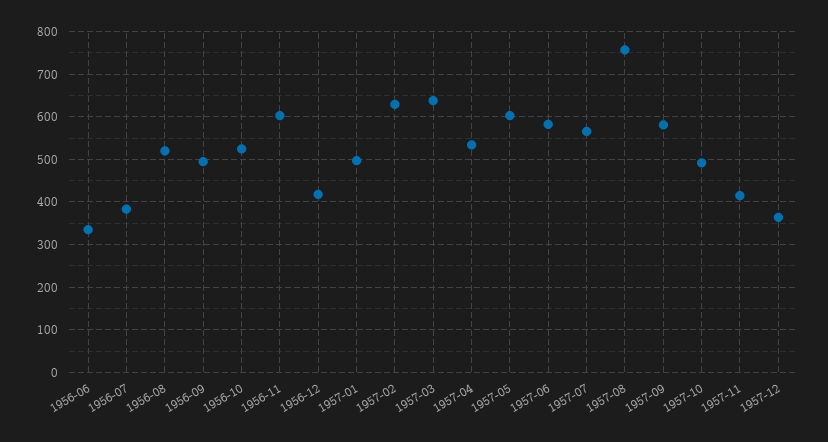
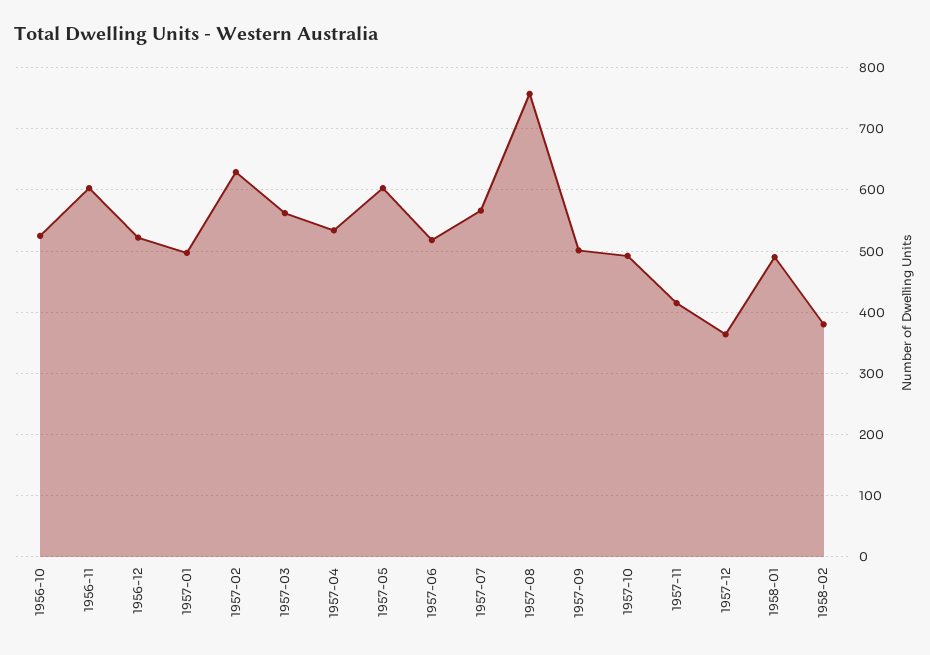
1956-06: 340 -> none
1956-07: 380 -> none
1956-08: 520 -> none
1956-09: 500 -> none
1956-12: 420 -> 520
1957-03: 640 -> 560
1957-06: 580 -> 520
1957-09: 580 -> 500
1958-01: none -> 490
1958-02: none -> 380

